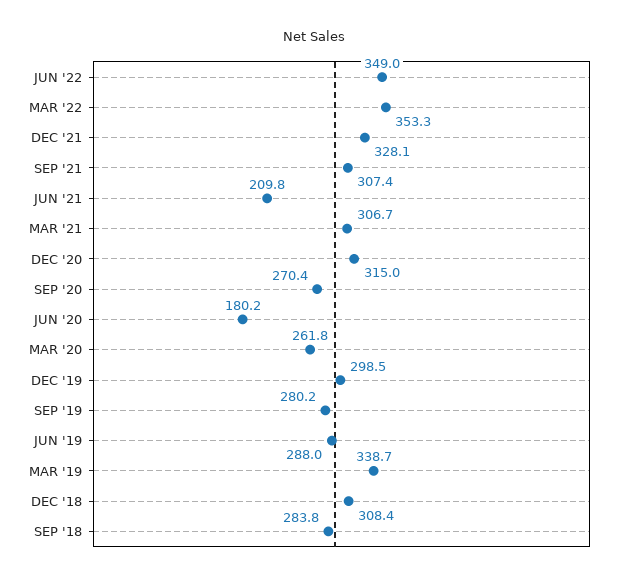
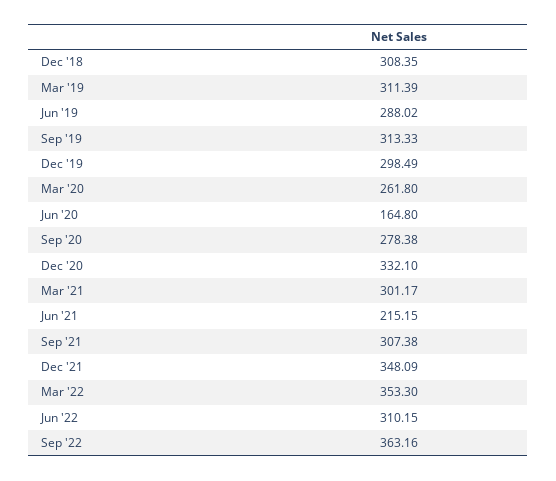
JUN '22: 349 -> 310.15
DEC '21: 328.1 -> 348.09
JUN '21: 209.8 -> 215.15
MAR '21: 306.7 -> 301.17
DEC '20: 315 -> 332.1
SEP '20: 270.4 -> 278.38
JUN '20: 180.2 -> 164.8
SEP '19: 280.2 -> 313.33
MAR '19: 338.7 -> 311.39
SEP '18: 283.8 -> none
Sep '22: none -> 363.16

